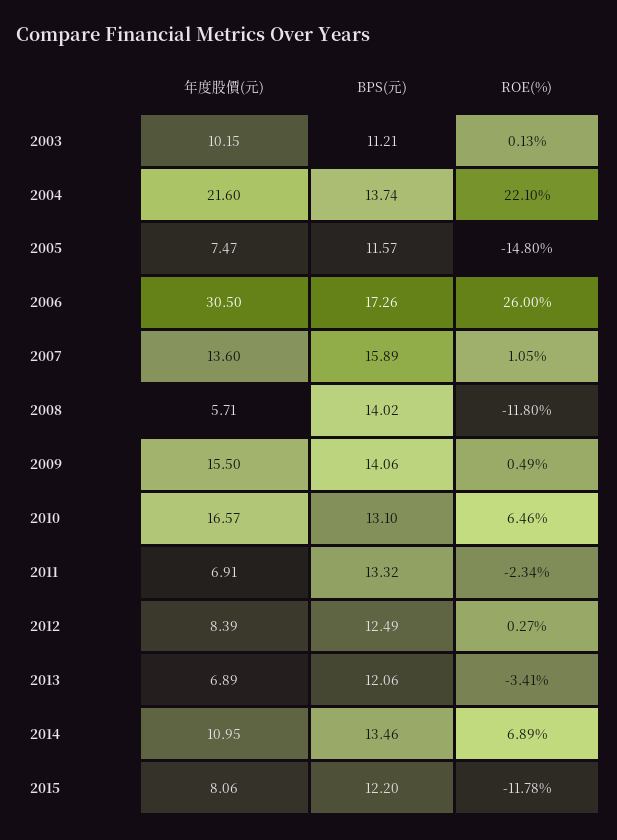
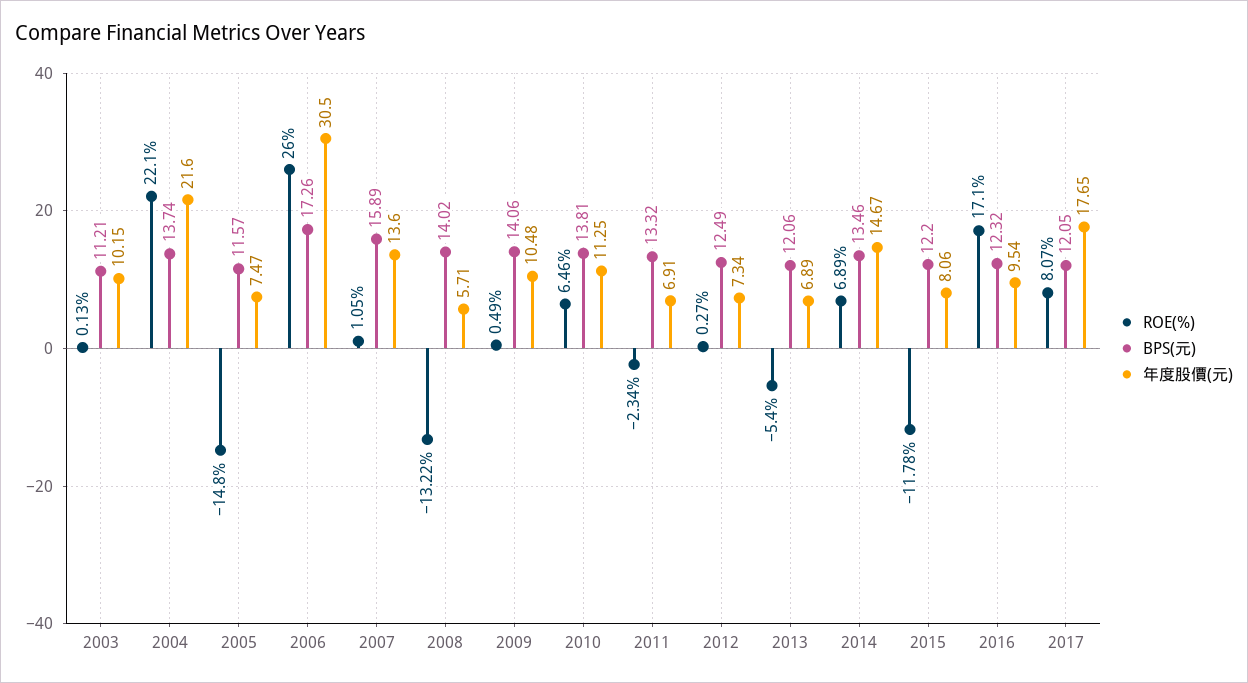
ROE(%), 2008: -11.8 -> -13.22
年度股價(元), 2009: 15.5 -> 10.48
年度股價(元), 2010: 16.57 -> 11.25
BPS(元), 2010: 13.1 -> 13.81
年度股價(元), 2012: 8.39 -> 7.34
ROE(%), 2013: -3.41 -> -5.4
年度股價(元), 2014: 10.95 -> 14.67
ROE(%), 2016: none -> 17.1
BPS(元), 2016: none -> 12.32
年度股價(元), 2016: none -> 9.54
ROE(%), 2017: none -> 8.07
BPS(元), 2017: none -> 12.05
年度股價(元), 2017: none -> 17.65

